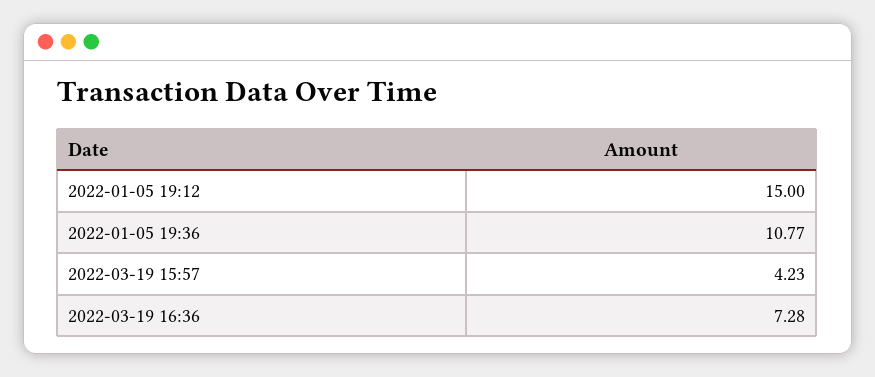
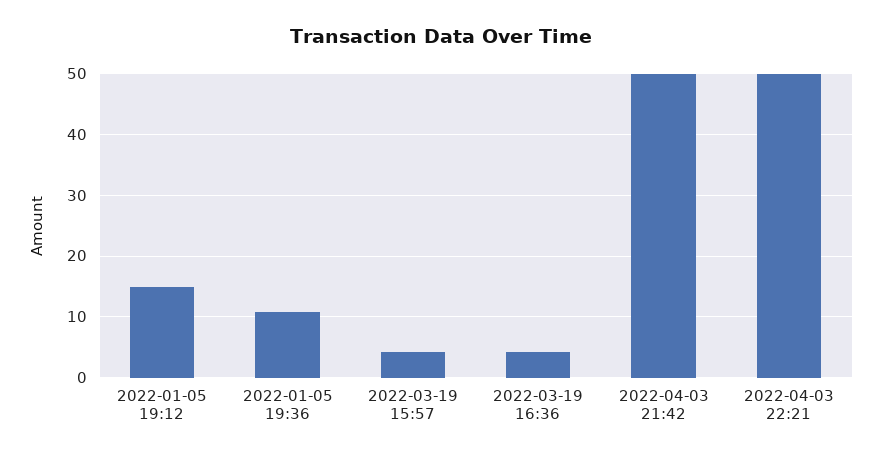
2022-03-19 16:36: 7.28 -> 4
2022-04-03 21:42: none -> 50
2022-04-03 22:21: none -> 50

